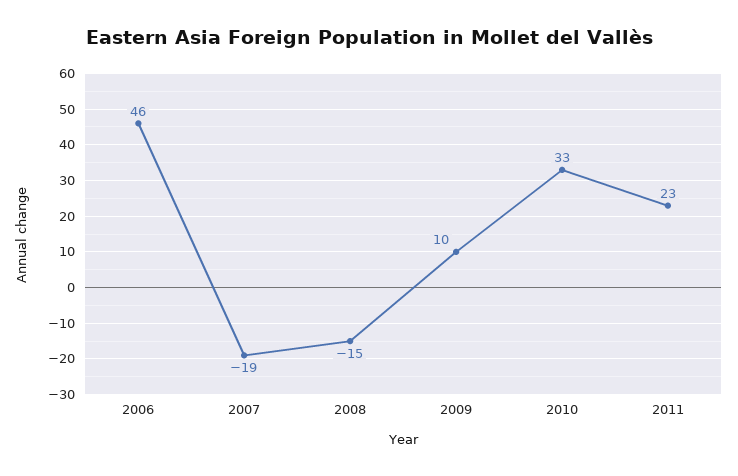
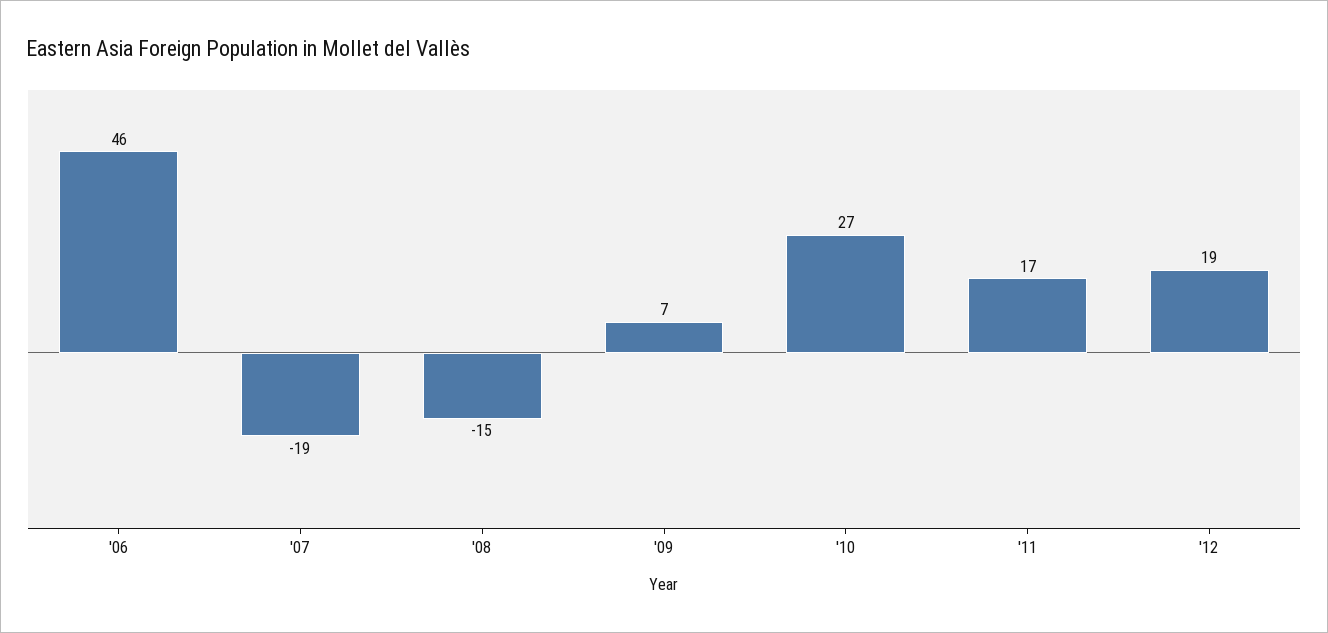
2009: 10 -> 7
2010: 33 -> 27
2011: 23 -> 17
'12: none -> 19

